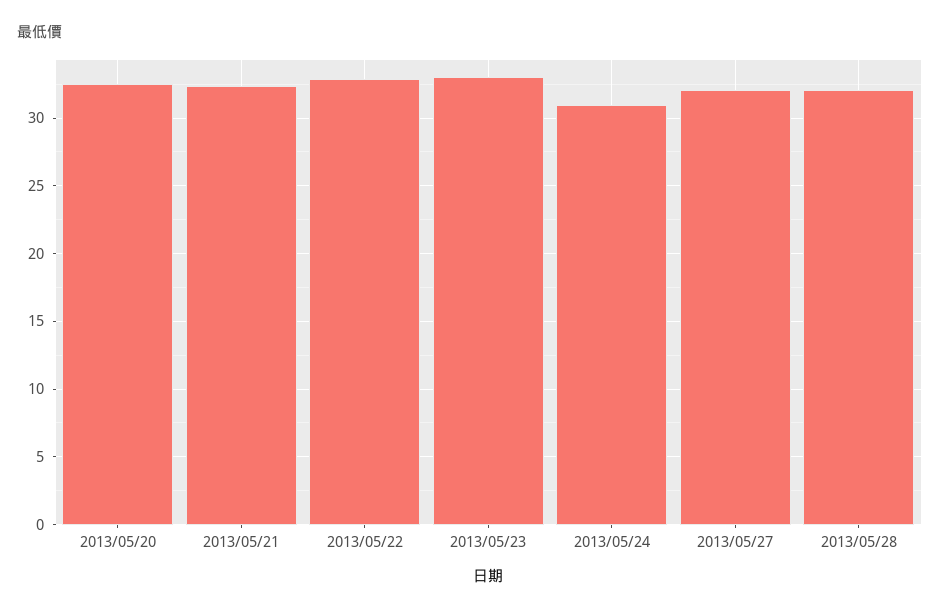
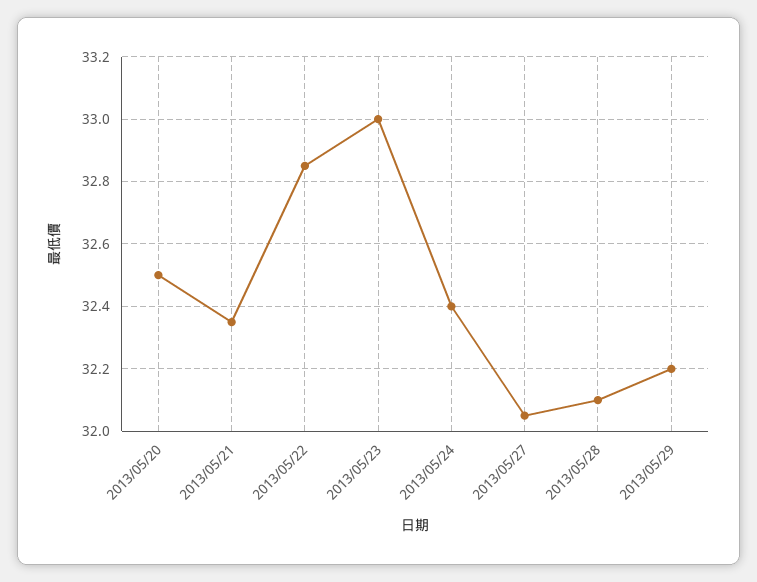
2013/05/24: 31 -> 32.4
2013/05/29: none -> 32.2

